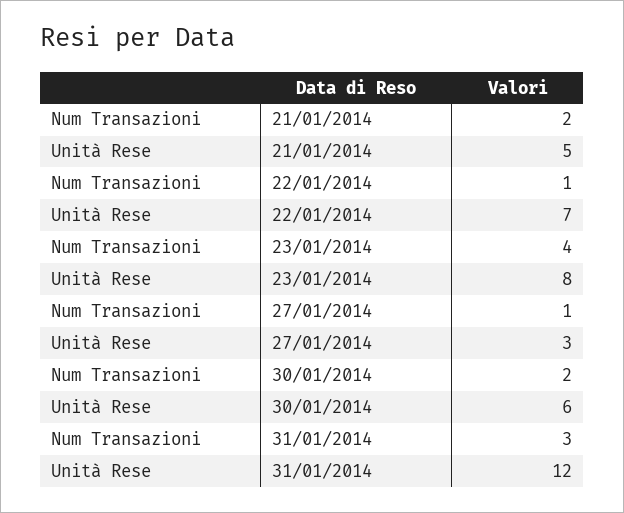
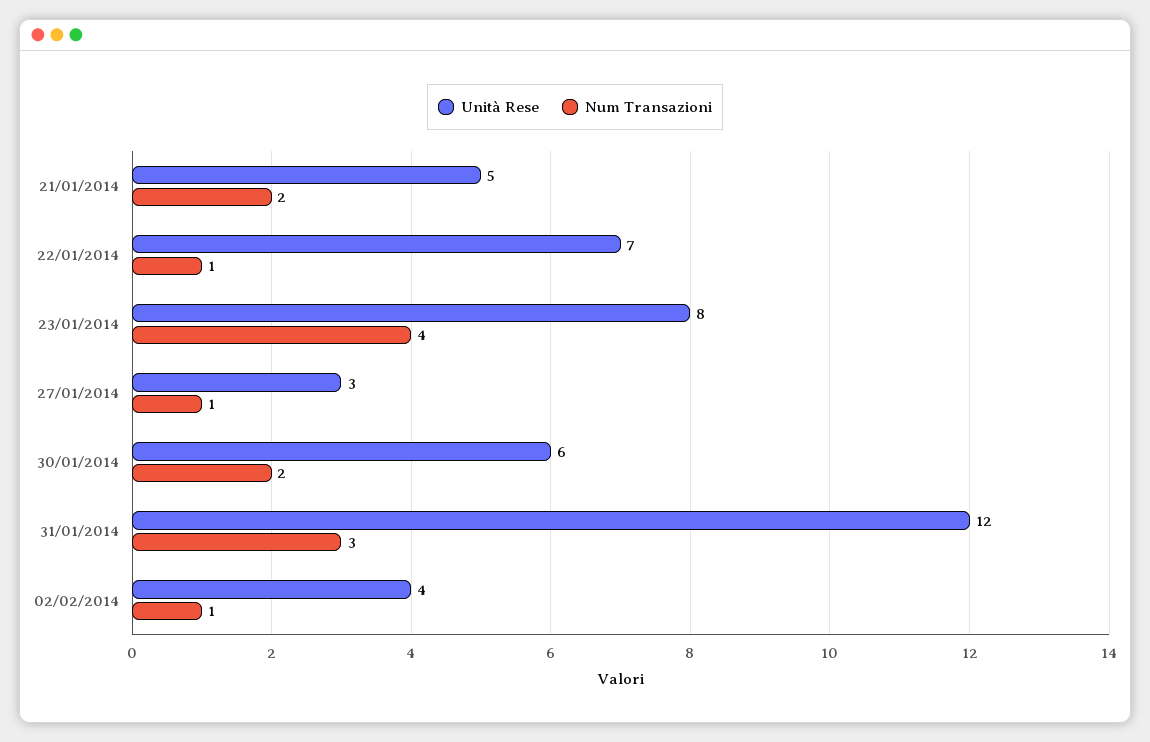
Unità Rese, 02/02/2014: none -> 4
Num Transazioni, 02/02/2014: none -> 1

